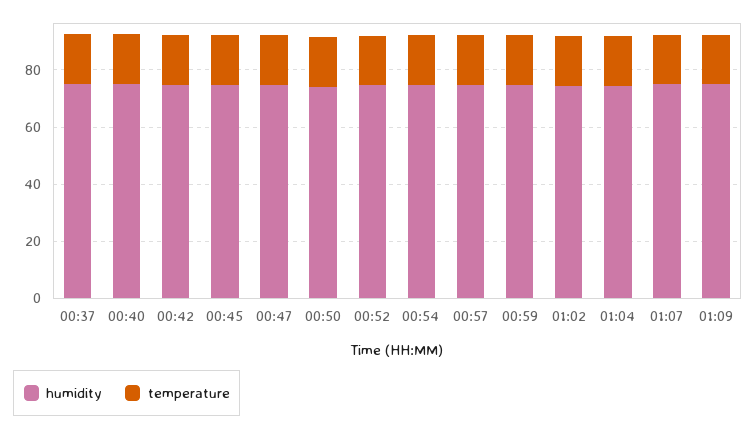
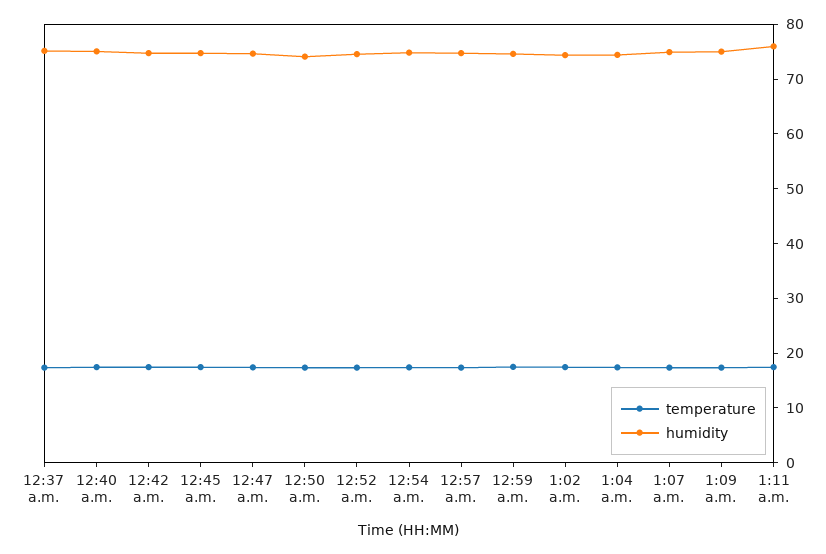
temperature, 1:11 a.m.: none -> 18
humidity, 1:11 a.m.: none -> 76

